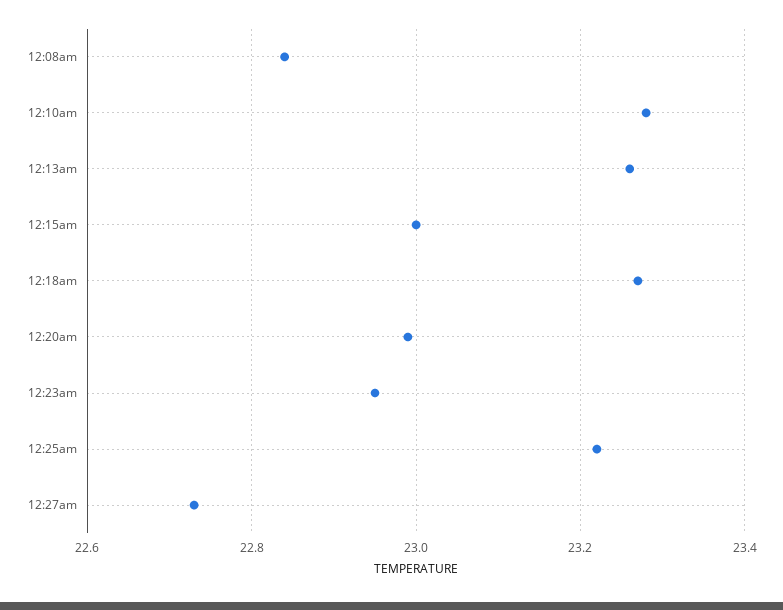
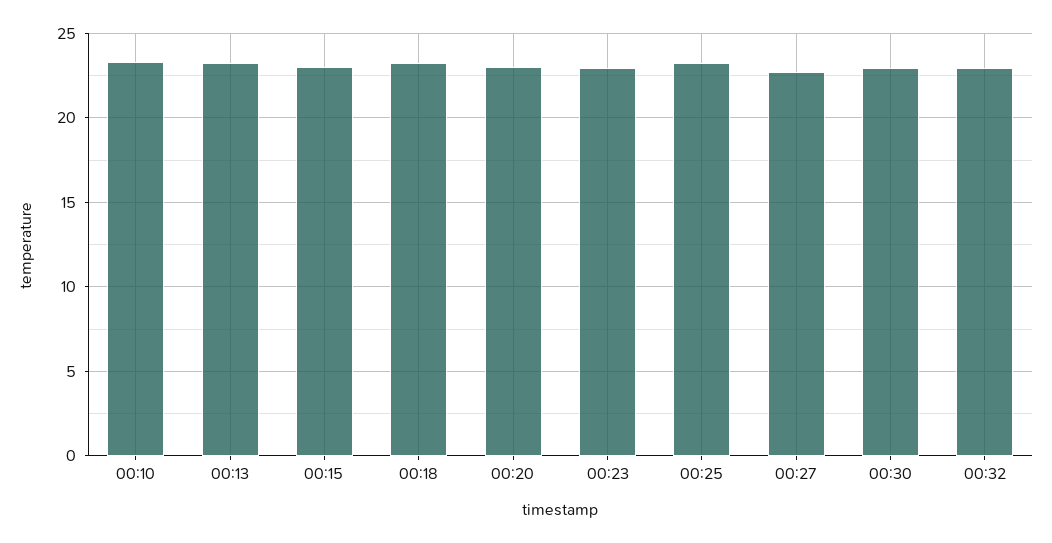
12:08am: 22.85 -> none
00:30: none -> 23
00:32: none -> 23

